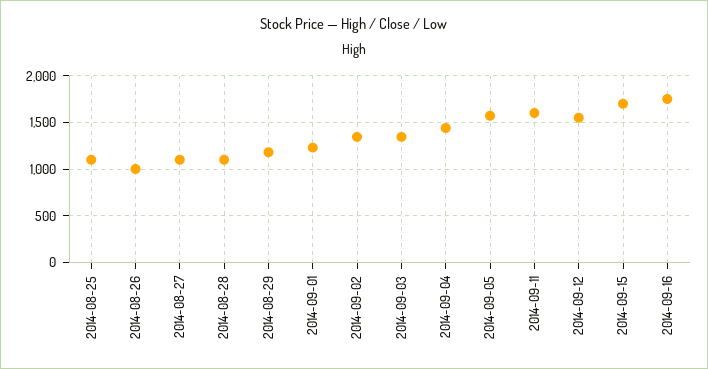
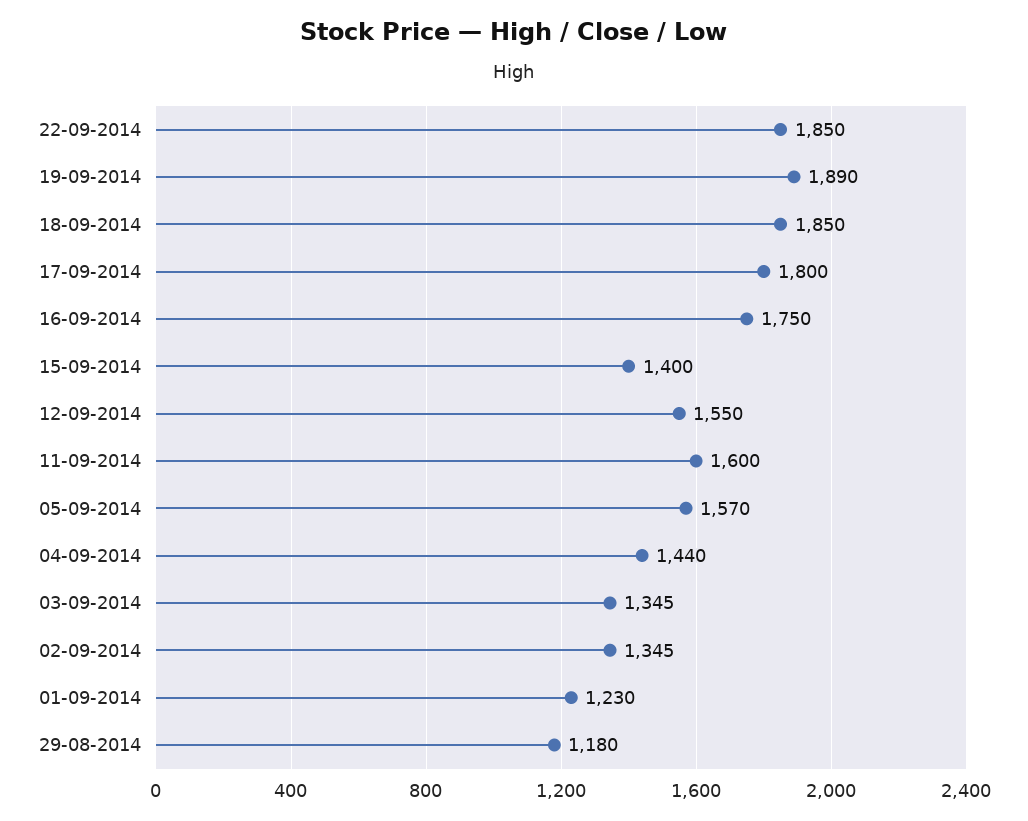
2014-08-25: 1100 -> none
2014-08-26: 1000 -> none
2014-08-27: 1100 -> none
2014-08-28: 1100 -> none
2014-09-15: 1700 -> 1400
22-09-2014: none -> 1850
19-09-2014: none -> 1890
18-09-2014: none -> 1850
17-09-2014: none -> 1800

